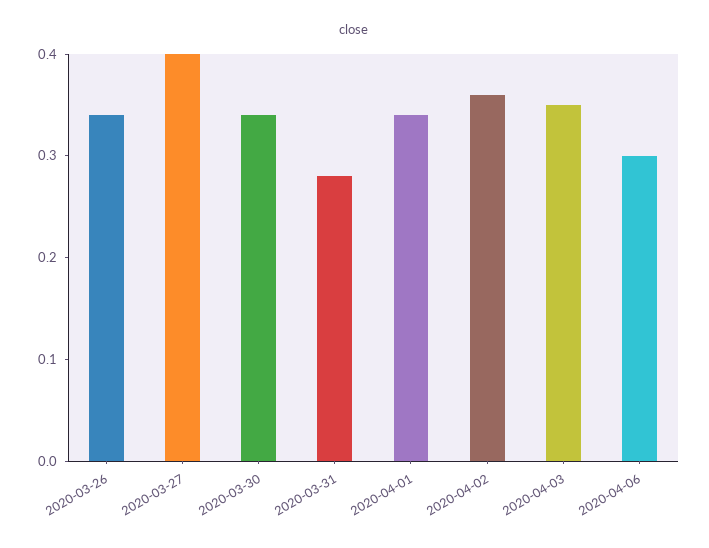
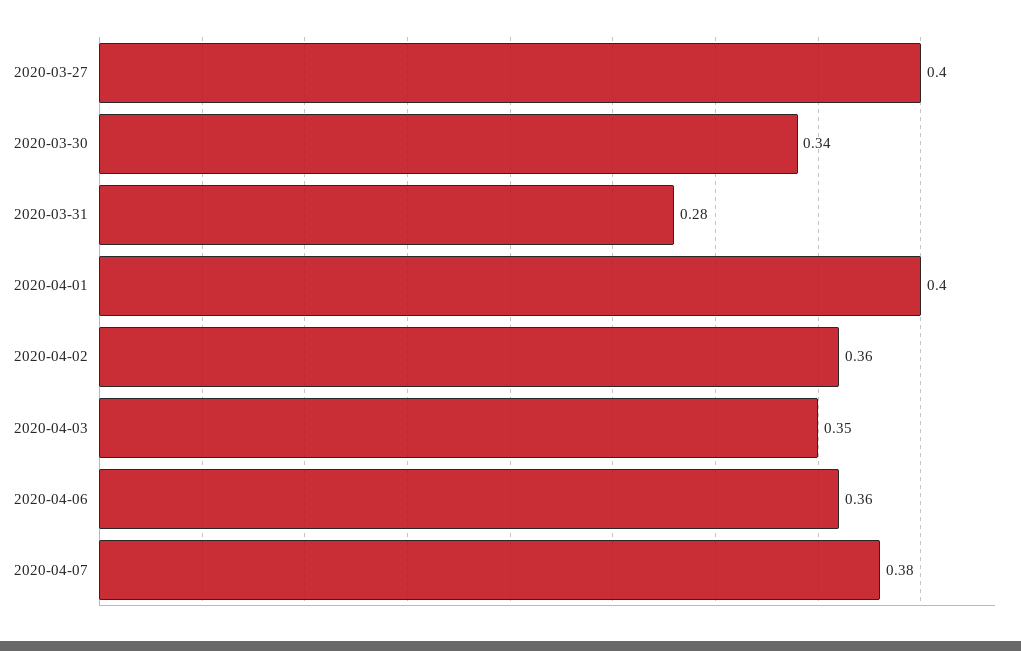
2020-03-26: 0.34 -> none
2020-04-01: 0.34 -> 0.4
2020-04-06: 0.3 -> 0.36
2020-04-07: none -> 0.38

